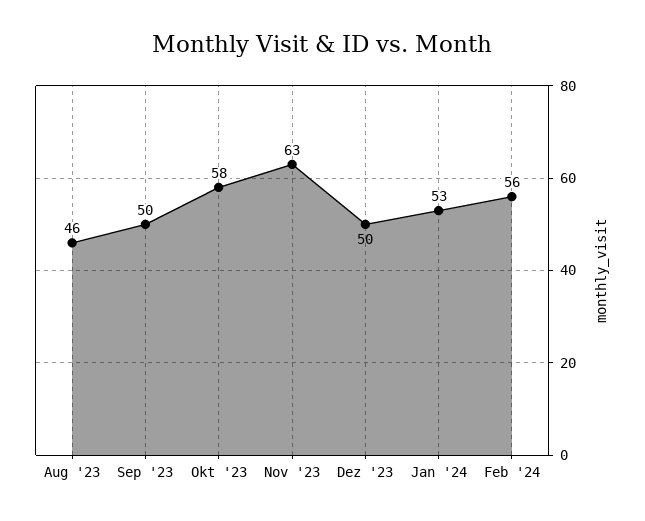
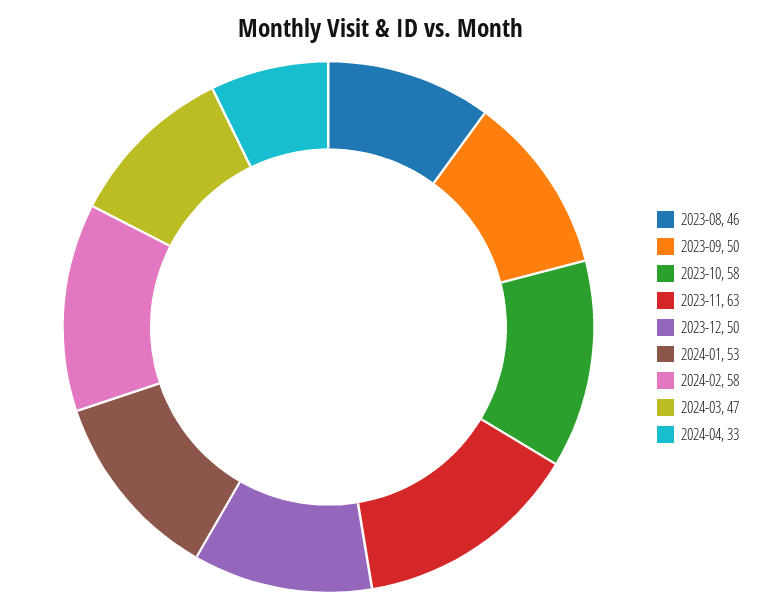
Feb '24: 56 -> 58
2024-03: none -> 47
2024-04: none -> 33

